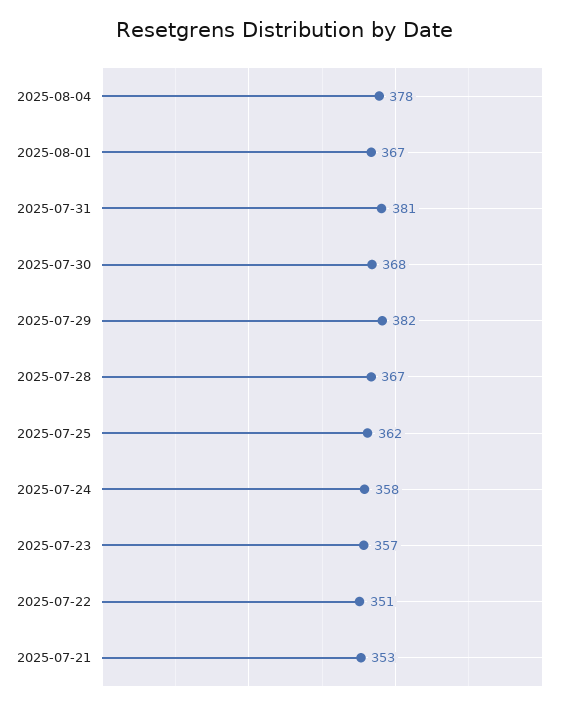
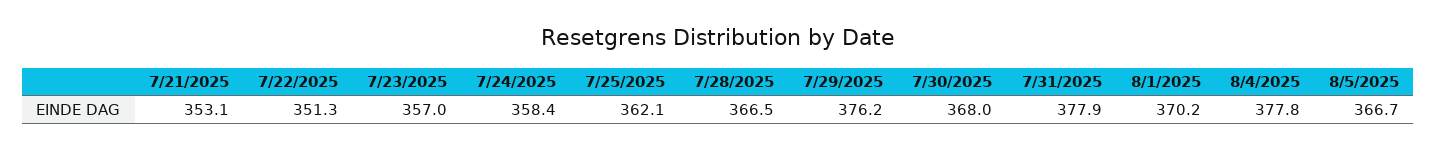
2025-08-01: 367 -> 370.2
2025-07-31: 381 -> 377.9
2025-07-29: 382 -> 376.2
8/5/2025: none -> 366.7

